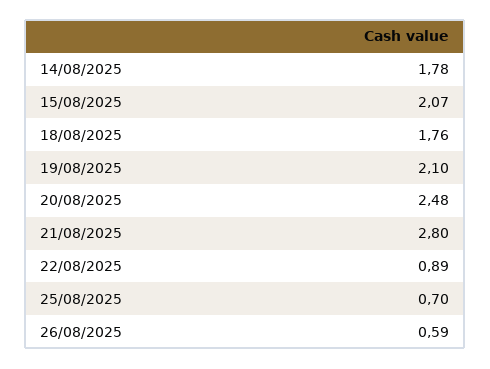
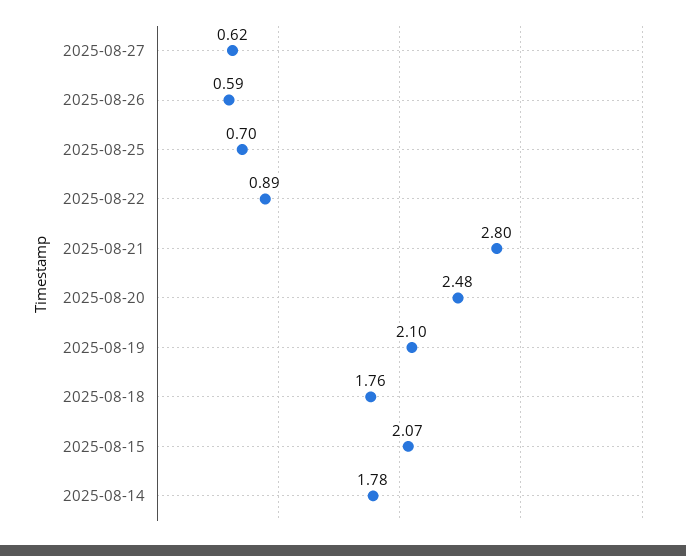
2025-08-27: none -> 0.62

